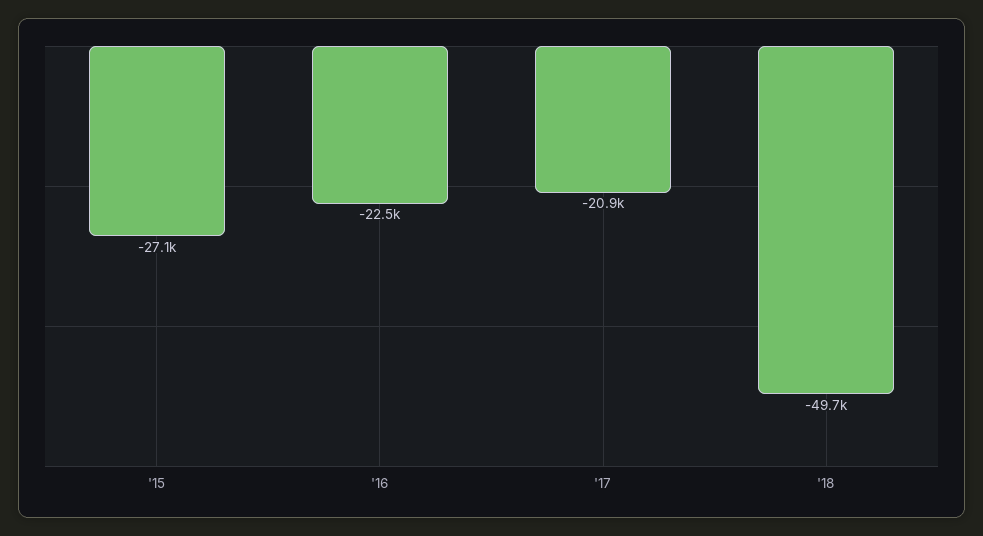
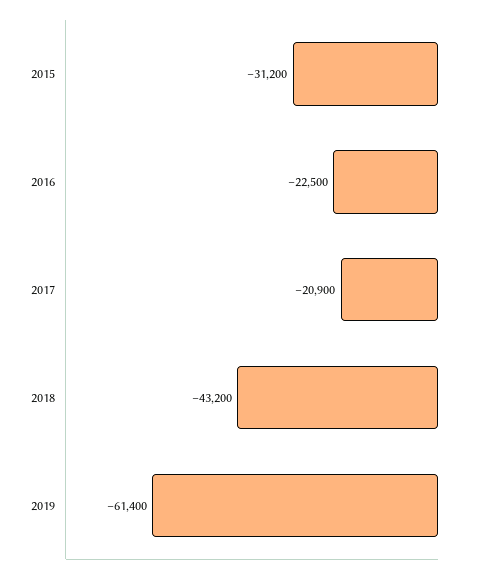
'15: -27100 -> -31200
'18: -49700 -> -43200
2019: none -> -61400

